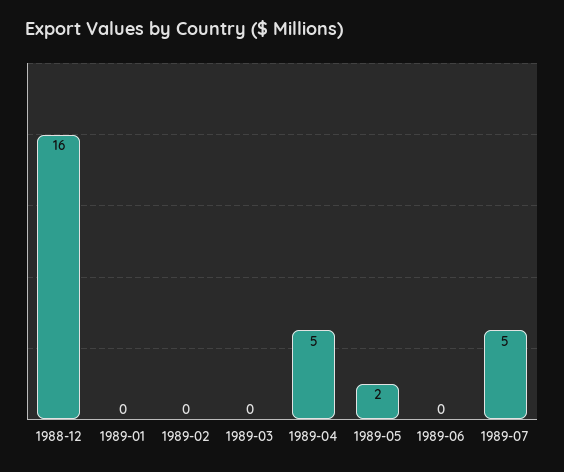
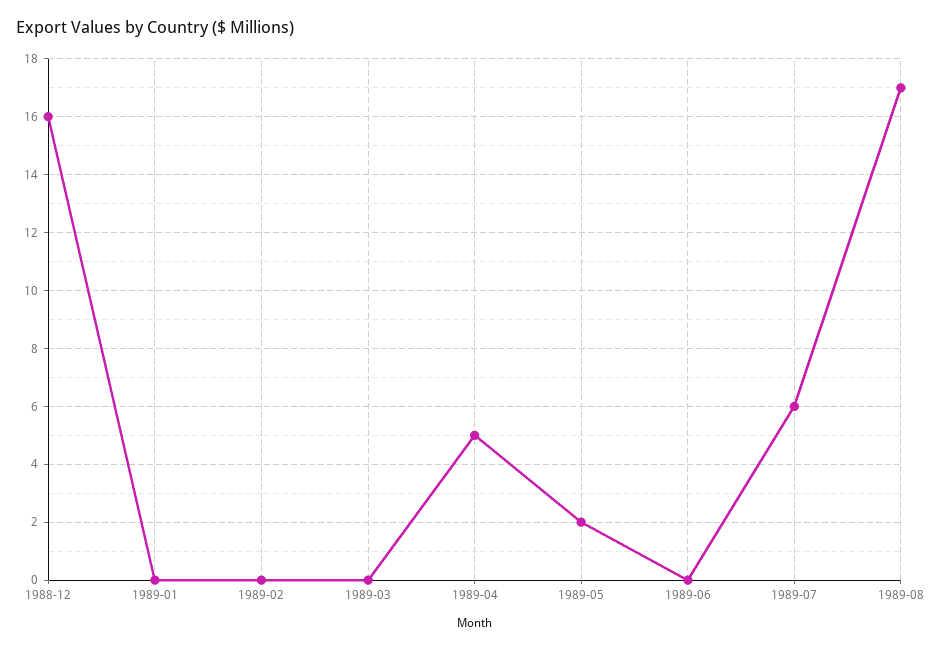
1989-07: 5 -> 6
1989-08: none -> 17

